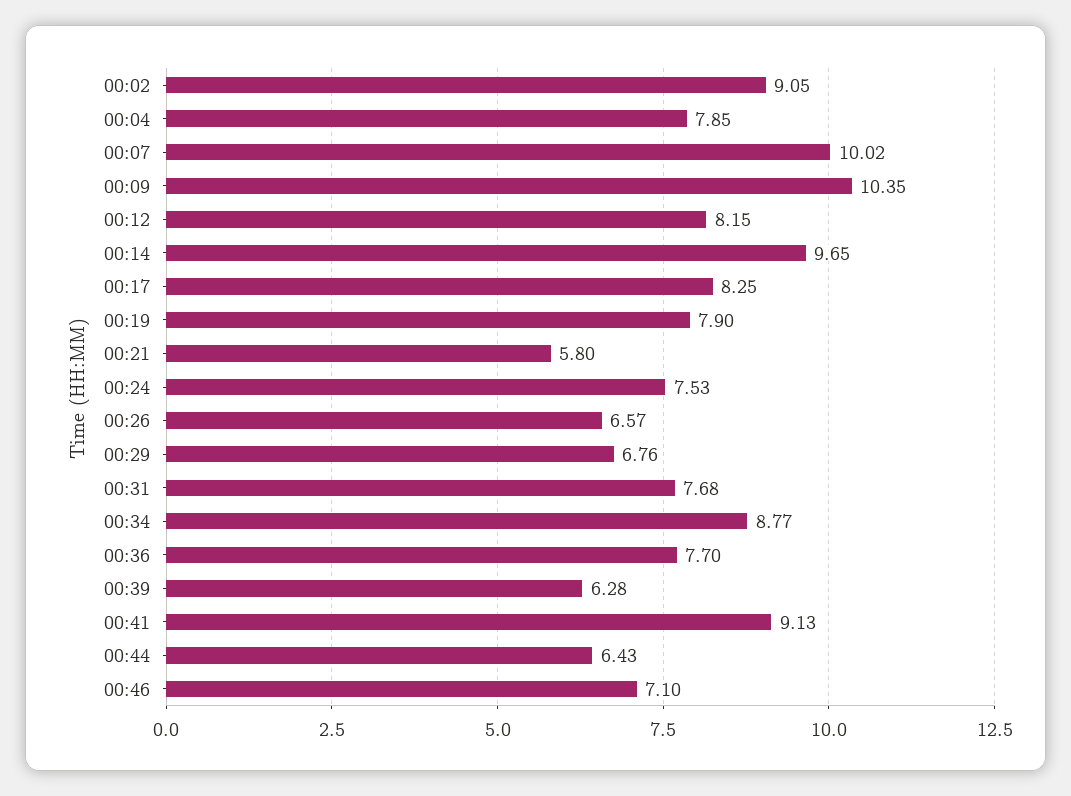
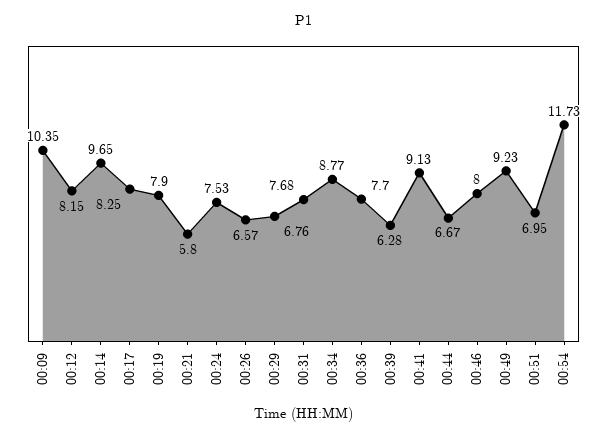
00:02: 9.05 -> none
00:04: 7.85 -> none
00:07: 10.02 -> none
00:44: 6.43 -> 6.67
00:46: 7.1 -> 8
00:49: none -> 9.23
00:51: none -> 6.95
00:54: none -> 11.73

